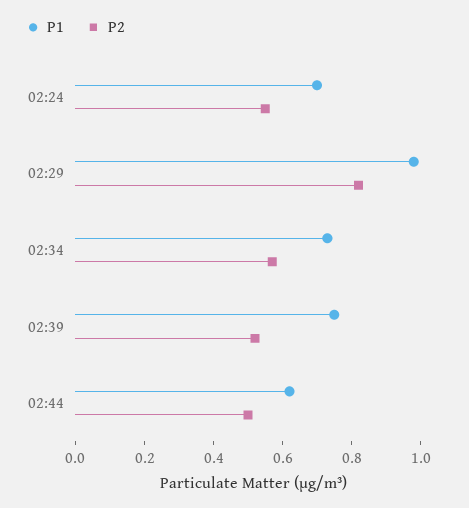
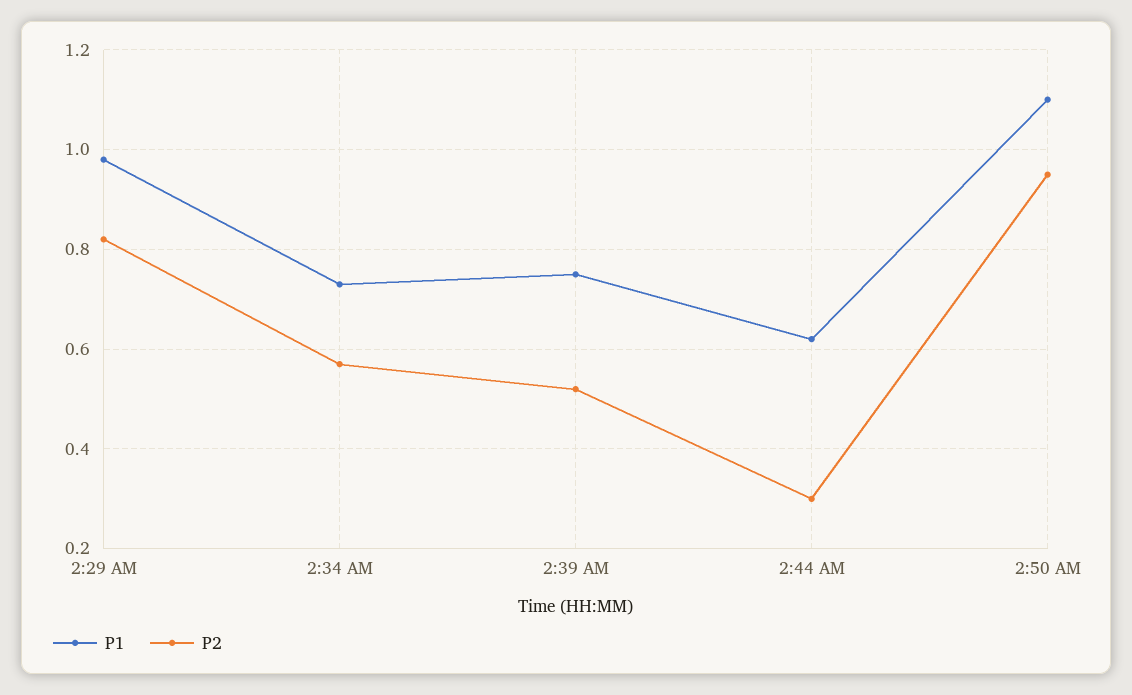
P1, 02:24: 0.7 -> none
P2, 02:24: 0.55 -> none
P2, 02:44: 0.5 -> 0.3
P1, 2:50 AM: none -> 1.1
P2, 2:50 AM: none -> 0.95

